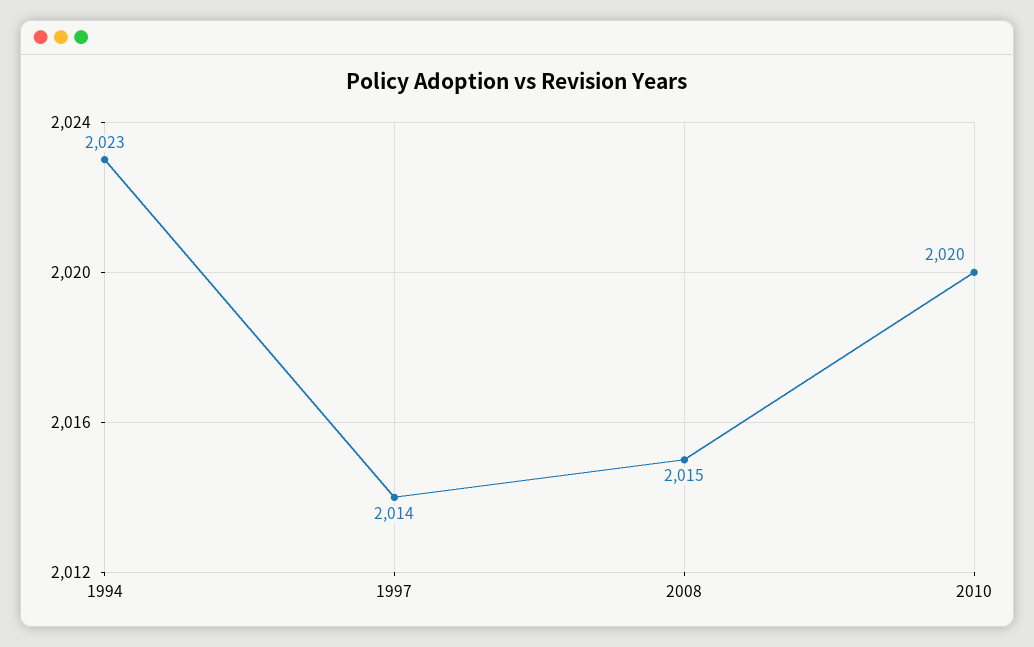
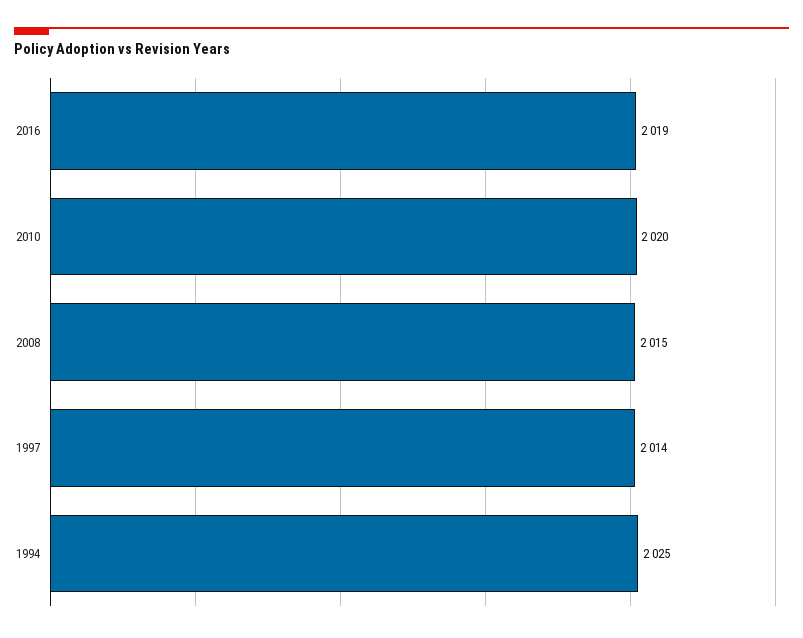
1994: 2023 -> 2025
2016: none -> 2019

